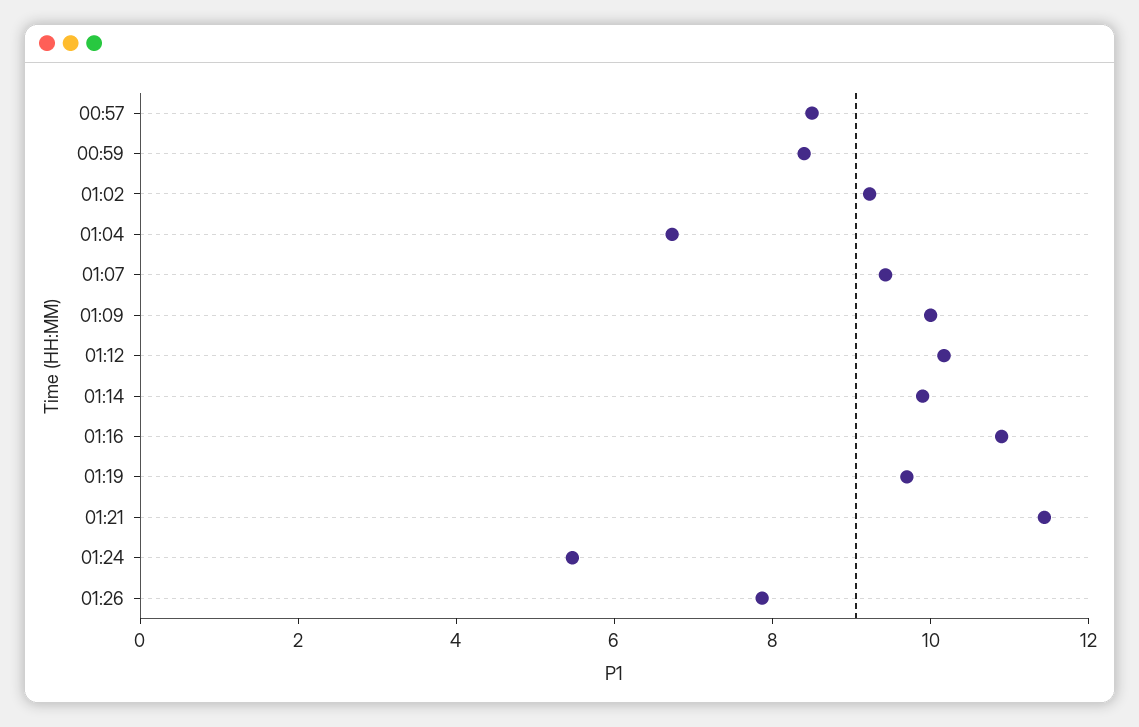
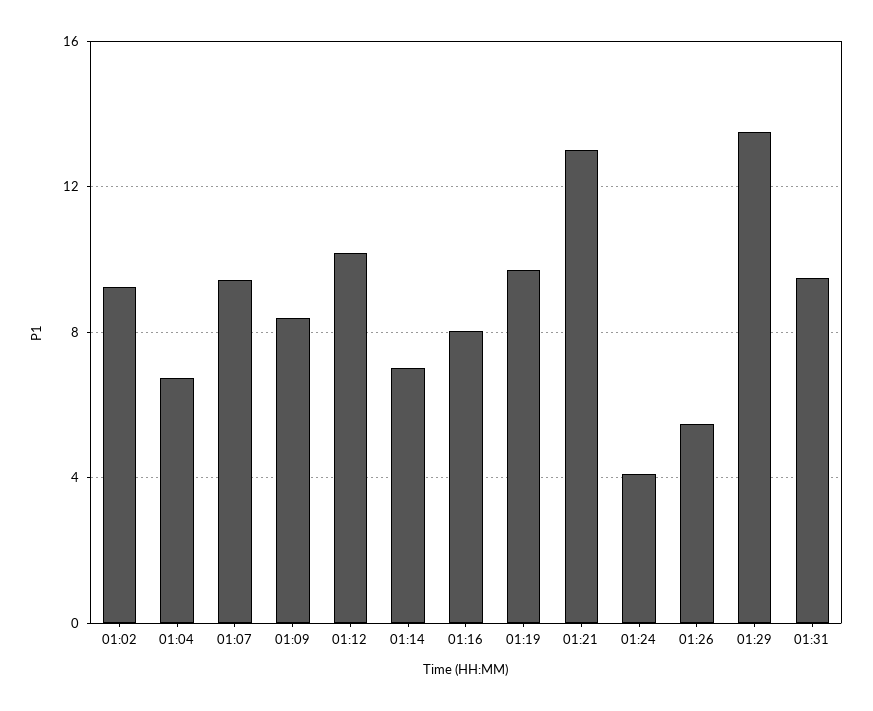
00:57: 8.5 -> none
00:59: 8.5 -> none
01:09: 10 -> 8.5
01:14: 10 -> 7
01:16: 11 -> 8
01:21: 11.5 -> 13
01:24: 5.5 -> 4
01:26: 8 -> 5.5
01:29: none -> 13.5
01:31: none -> 9.5

